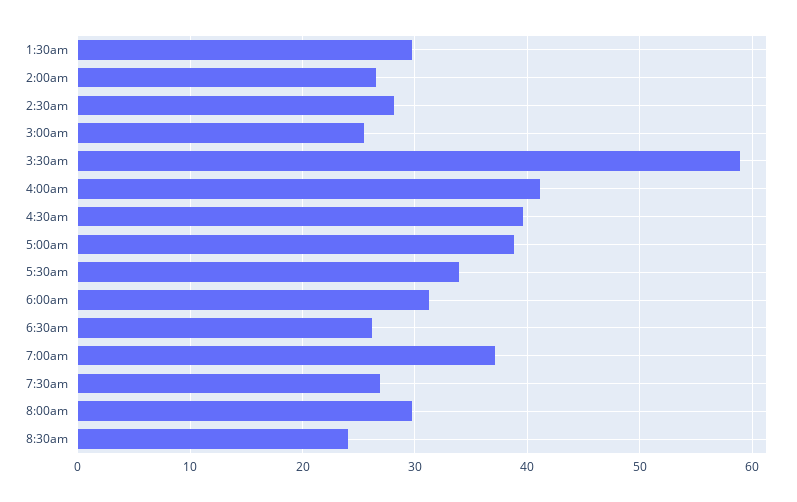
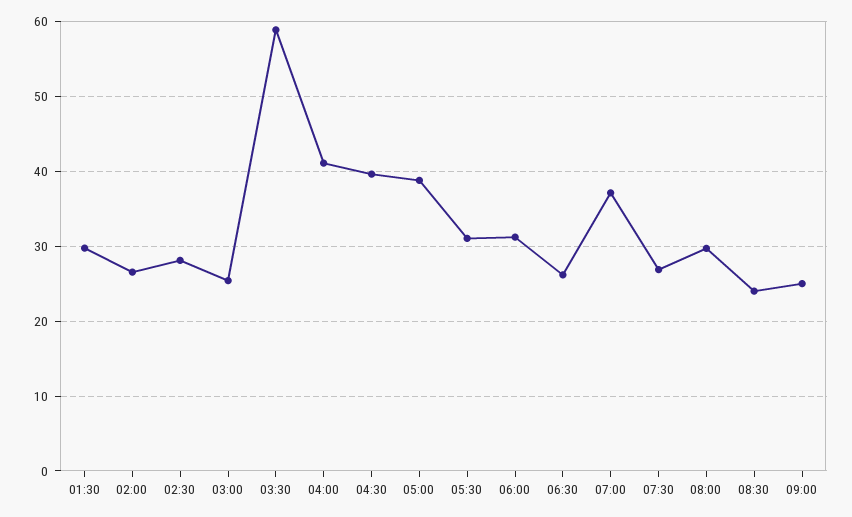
5:30am: 34 -> 31
09:00: none -> 25

